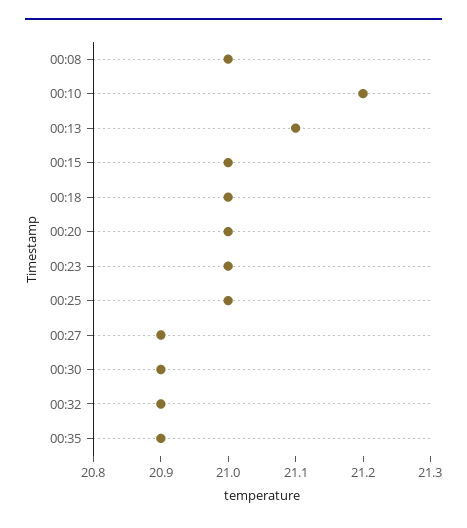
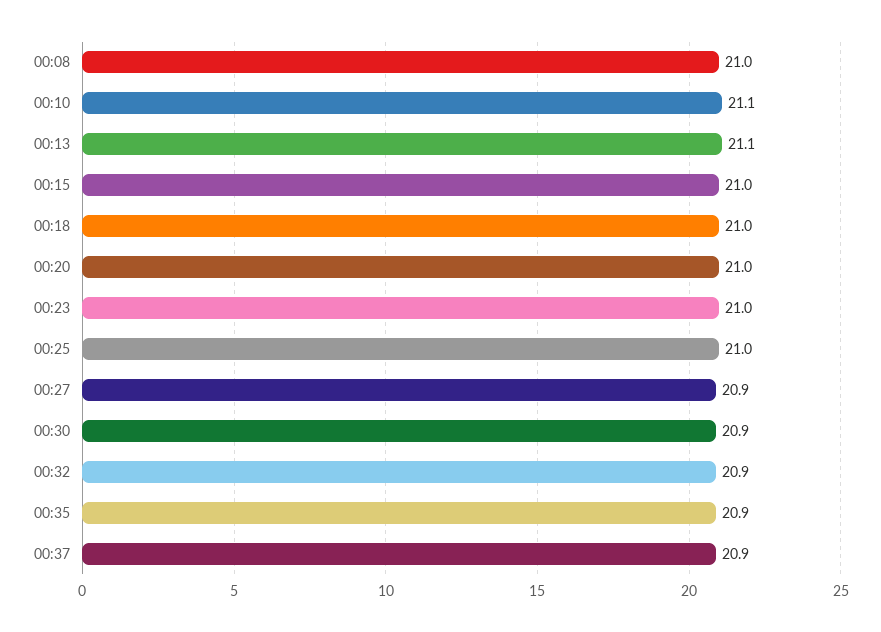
00:10: 21.2 -> 21.1
00:37: none -> 20.9

